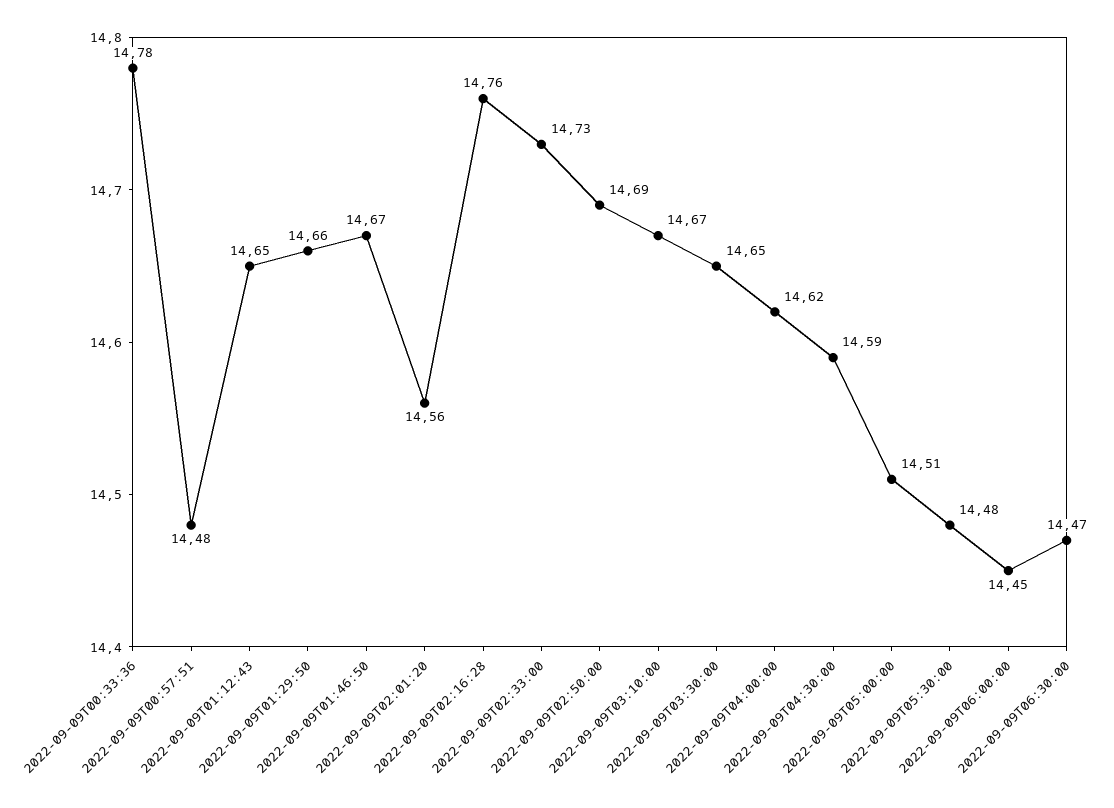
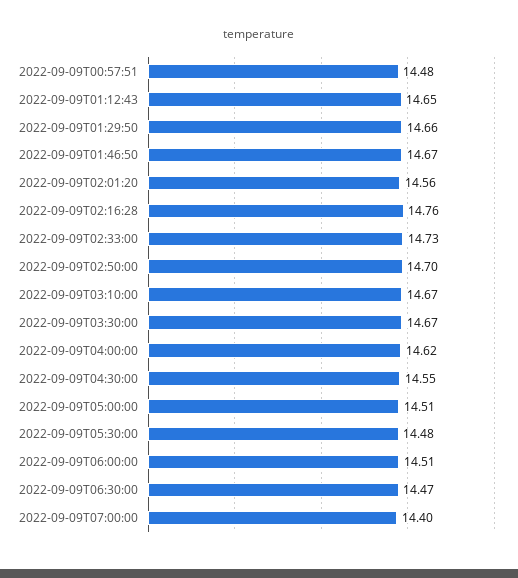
2022-09-09T00:33:36: 14.78 -> none
2022-09-09T02:50:00: 14.69 -> 14.7
2022-09-09T03:30:00: 14.65 -> 14.67
2022-09-09T04:30:00: 14.59 -> 14.55
2022-09-09T06:00:00: 14.45 -> 14.51
2022-09-09T07:00:00: none -> 14.4

